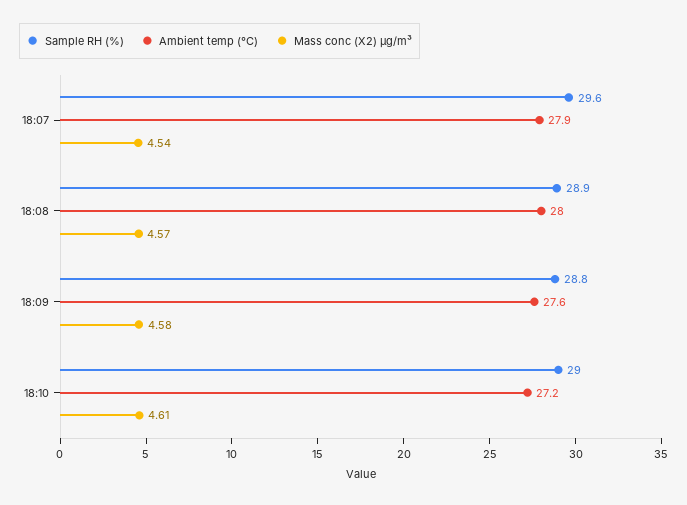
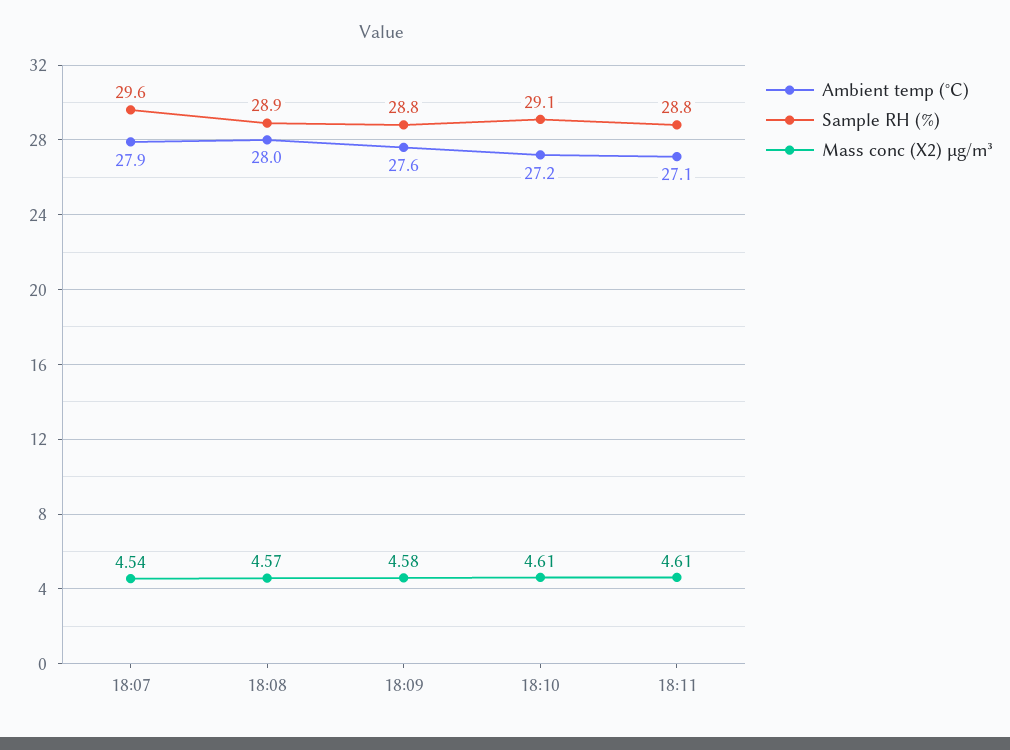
Sample RH (%), 18:10: 29 -> 29.1
Ambient temp (°C), 18:11: none -> 27.1
Sample RH (%), 18:11: none -> 28.8
Mass conc (X2) μg/m³, 18:11: none -> 4.61

